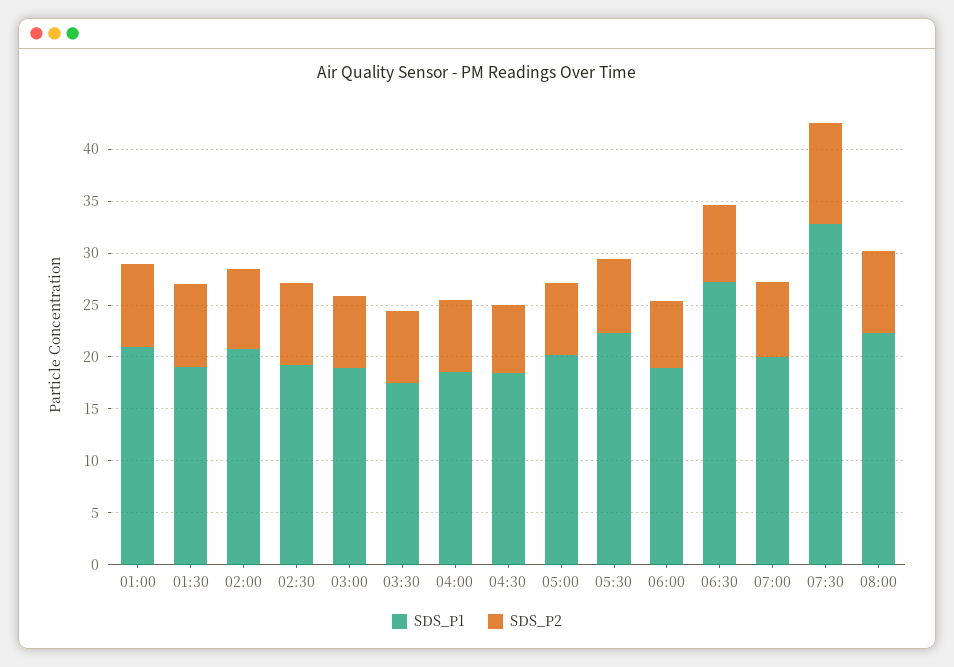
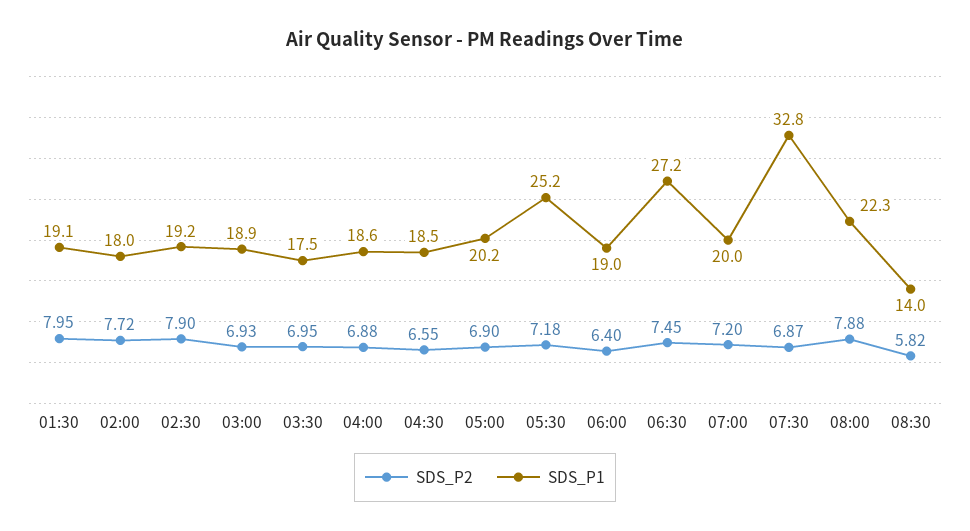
SDS_P1, 01:00: 21 -> none
SDS_P2, 01:00: 8 -> none
SDS_P1, 02:00: 21 -> 18
SDS_P1, 05:30: 22 -> 25.2
SDS_P2, 07:30: 10 -> 6.87
SDS_P2, 08:30: none -> 5.82
SDS_P1, 08:30: none -> 14

